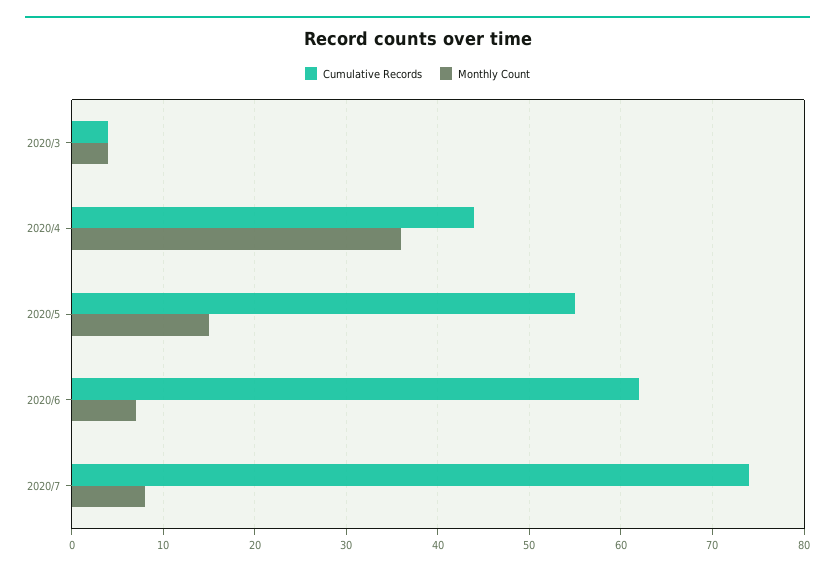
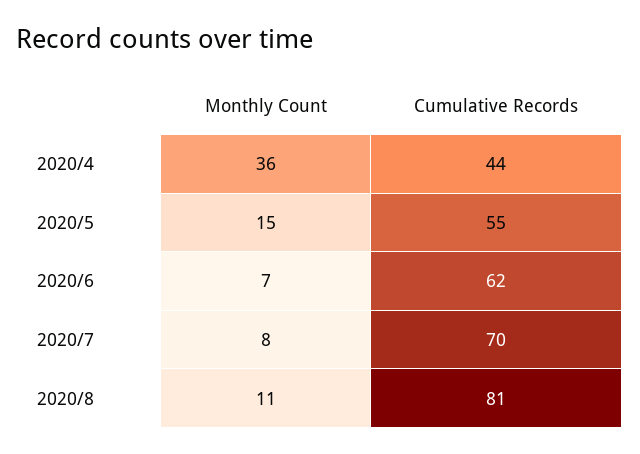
Cumulative Records, 2020/3: 4 -> none
Monthly Count, 2020/3: 4 -> none
Cumulative Records, 2020/7: 74 -> 70
Monthly Count, 2020/8: none -> 11
Cumulative Records, 2020/8: none -> 81

